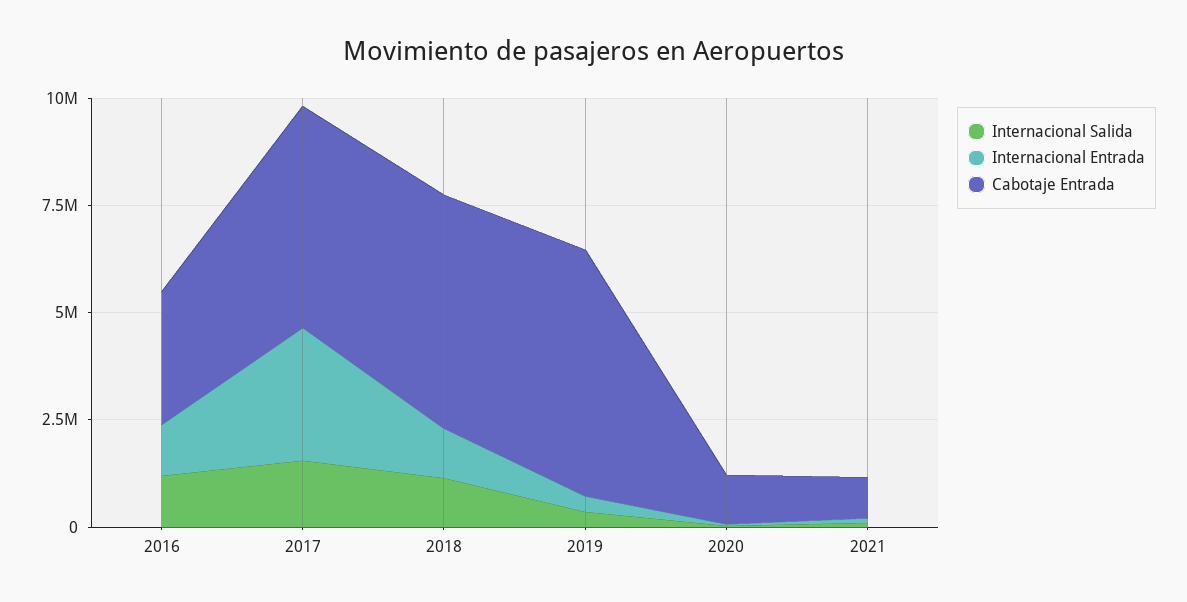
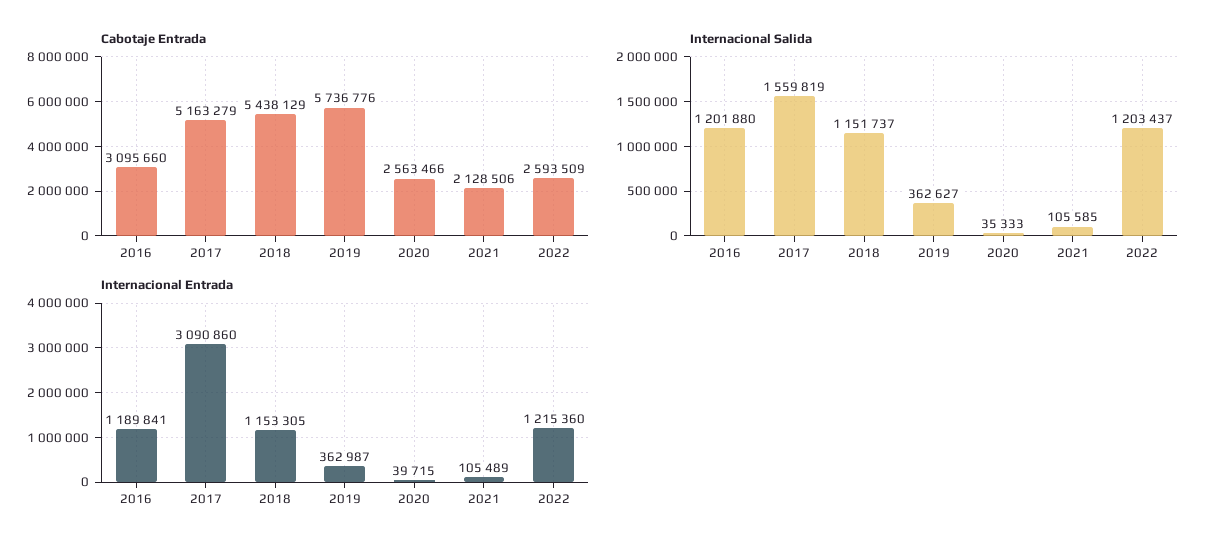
Cabotaje Entrada, 2020: 1000000 -> 2563466
Cabotaje Entrada, 2021: 1000000 -> 2128506
Cabotaje Entrada, 2022: none -> 2593509
Internacional Salida, 2022: none -> 1203437
Internacional Entrada, 2022: none -> 1215360

